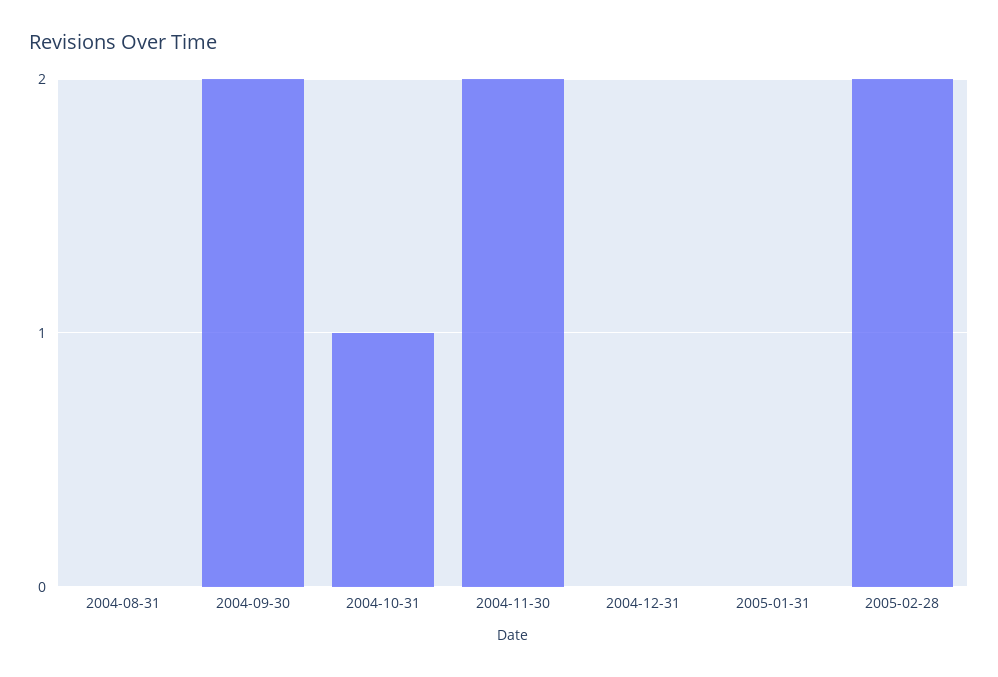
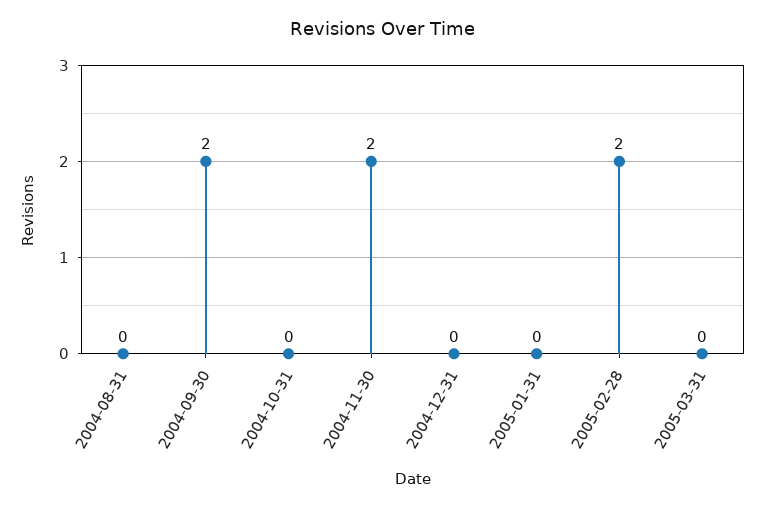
2004-10-31: 1 -> 0
2005-03-31: none -> 0

